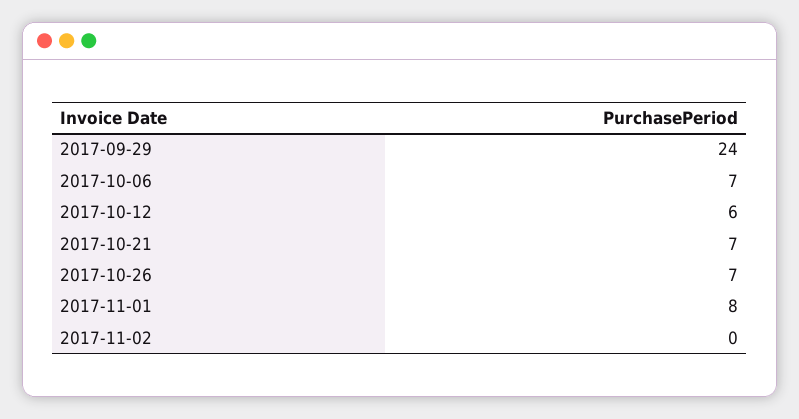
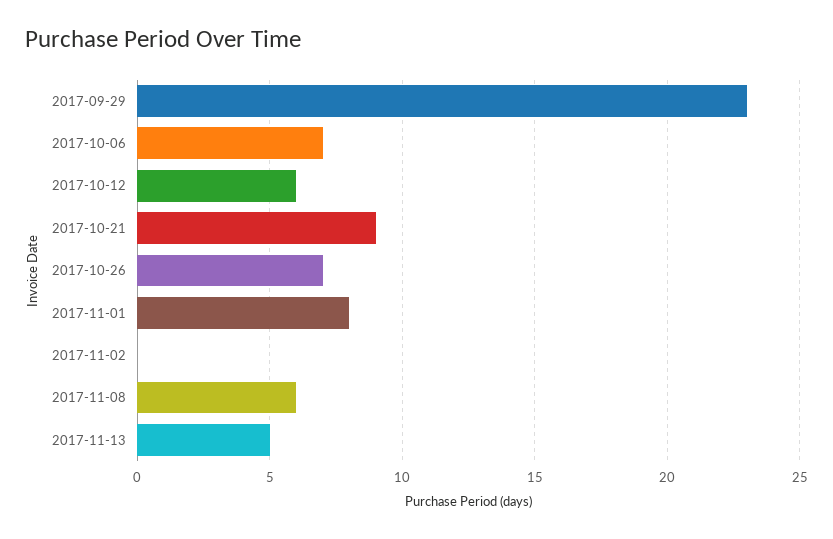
2017-09-29: 24 -> 23
2017-10-21: 7 -> 9
2017-11-08: none -> 6
2017-11-13: none -> 5

